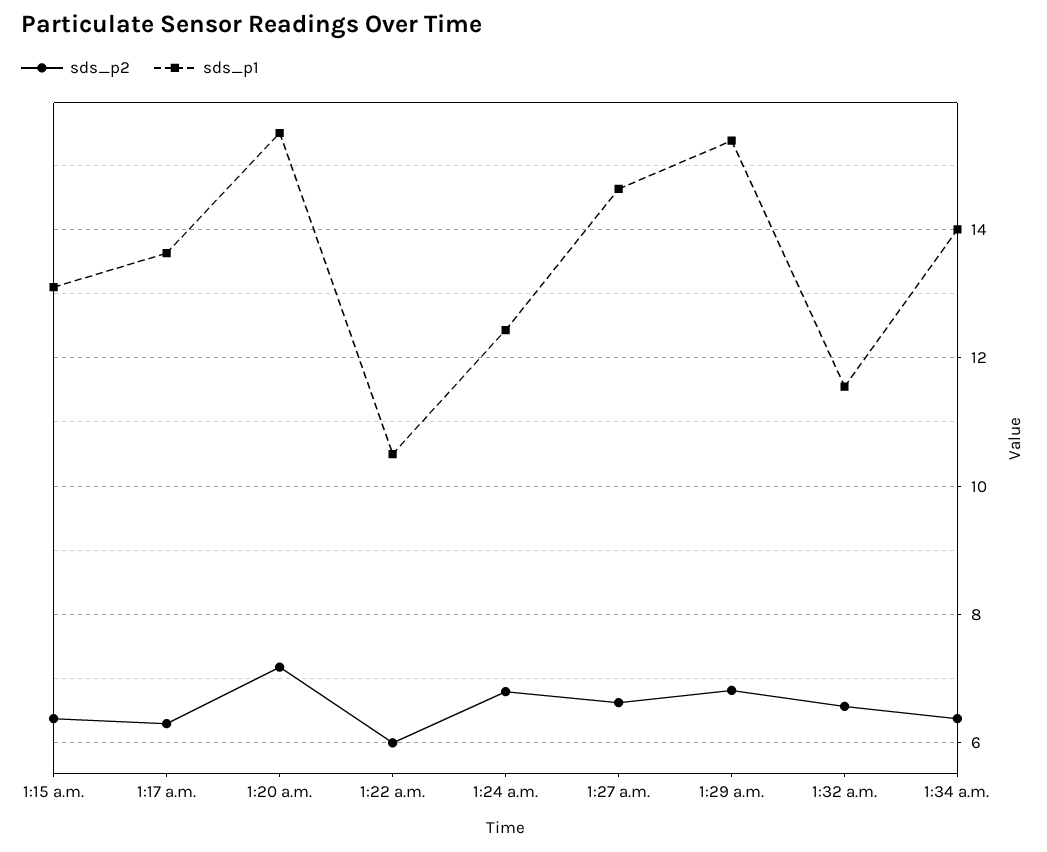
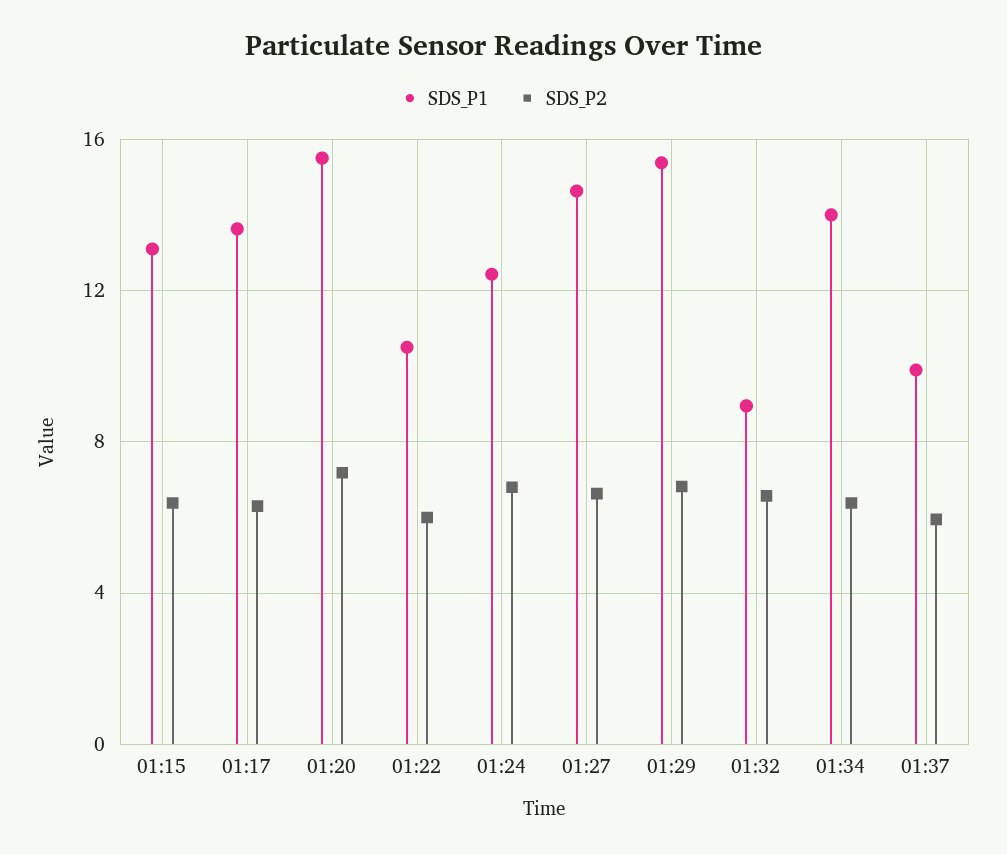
sds_p1, 1:32 a.m.: 11.6 -> 9
sds_p1, 01:37: none -> 10
sds_p2, 01:37: none -> 6

